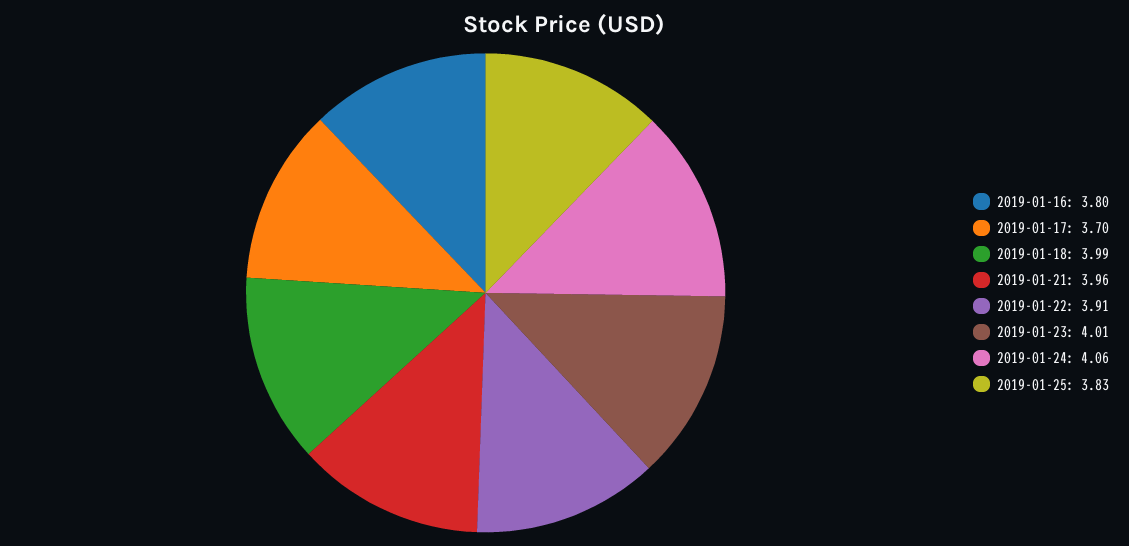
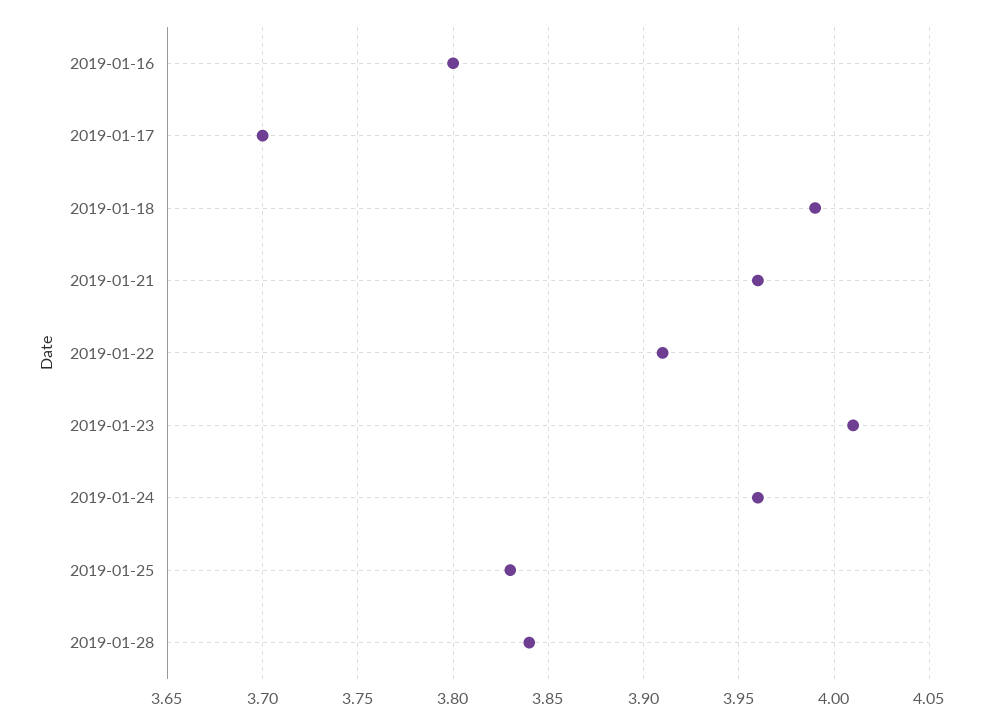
2019-01-24: 4.06 -> 3.96
2019-01-28: none -> 3.84

